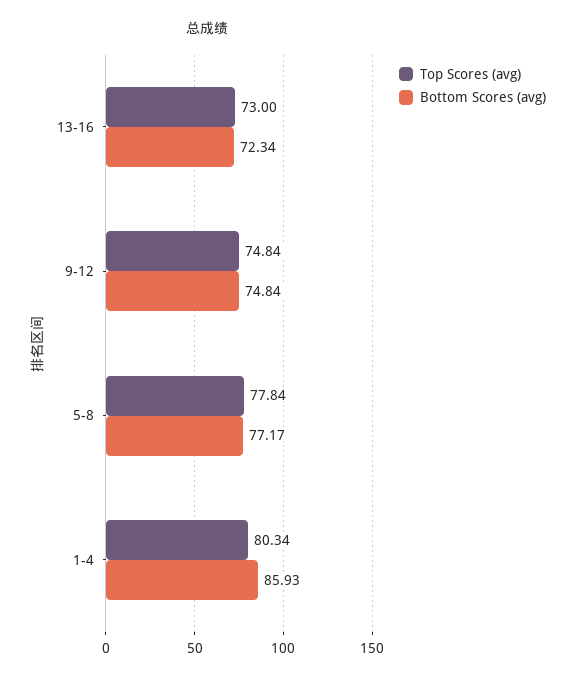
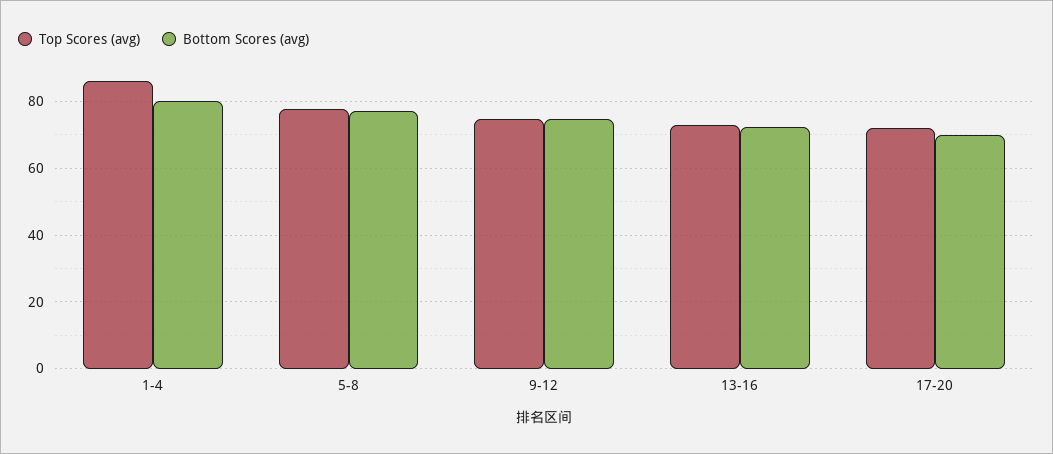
Top Scores (avg), 1-4: 80.34 -> 86
Bottom Scores (avg), 1-4: 85.93 -> 80
Top Scores (avg), 17-20: none -> 72
Bottom Scores (avg), 17-20: none -> 70

